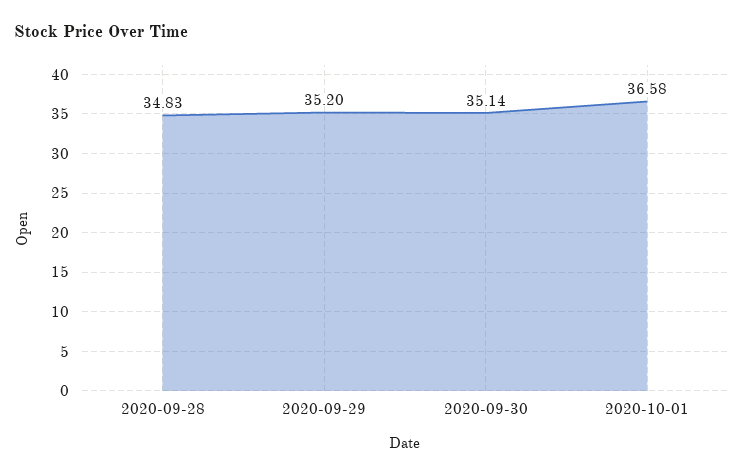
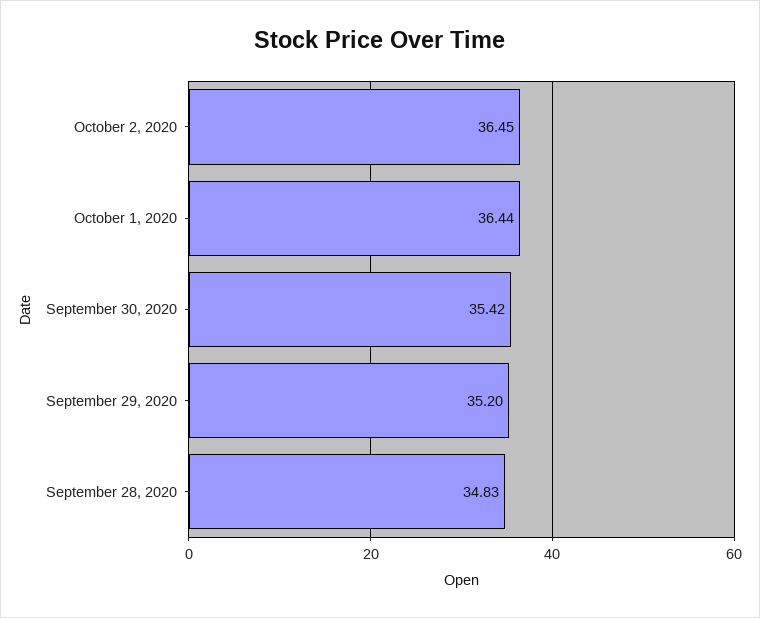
2020-09-30: 35.14 -> 35.42
2020-10-01: 36.58 -> 36.44
October 2, 2020: none -> 36.45

